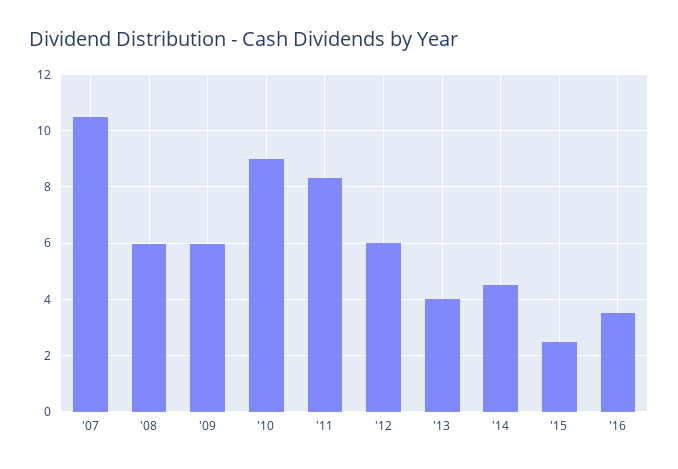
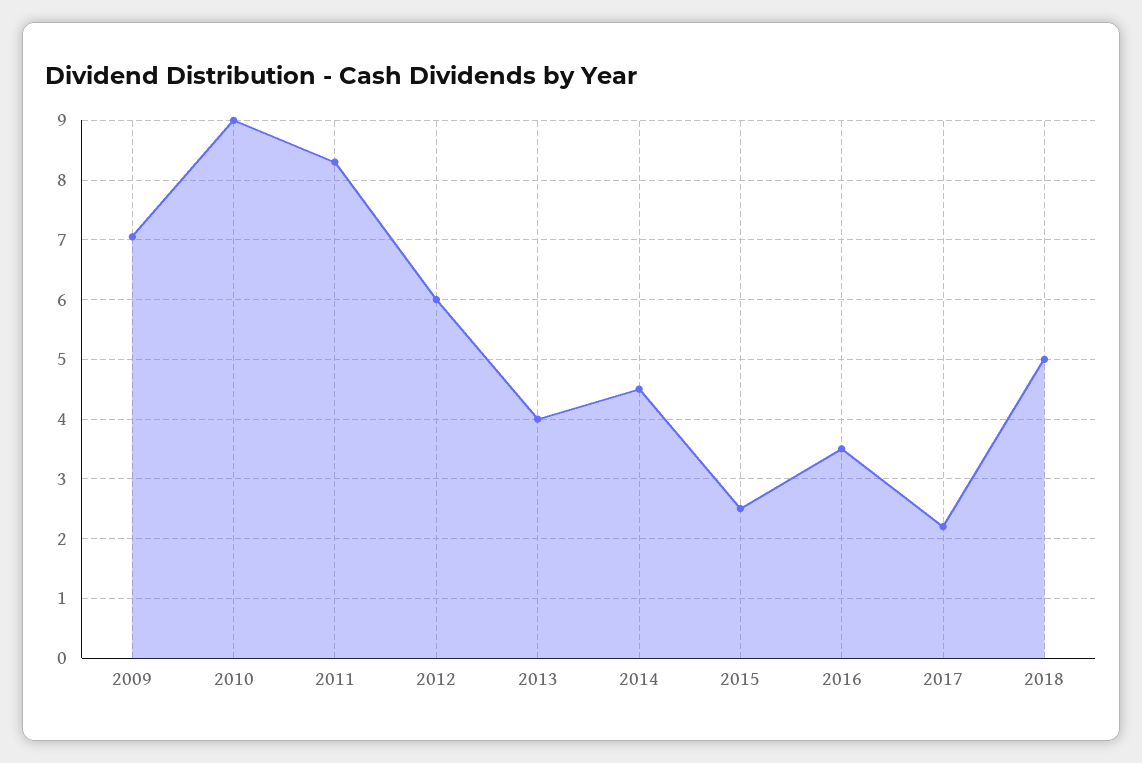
'07: 10.5 -> none
'08: 6 -> none
'09: 6 -> 7
2017: none -> 2.2
2018: none -> 5

